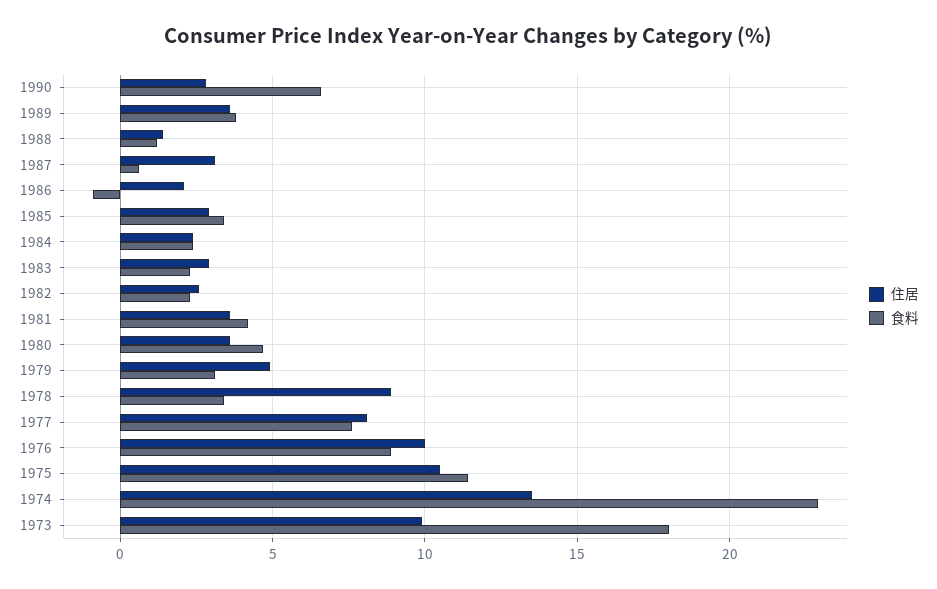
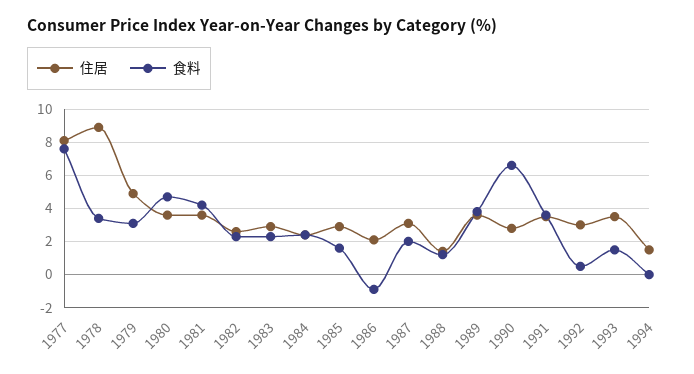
食料, 1987: 0.5 -> 2
食料, 1985: 3.5 -> 1.5
住居, 1976: 10 -> none
食料, 1976: 9 -> none
住居, 1975: 10.5 -> none
食料, 1975: 11.5 -> none
住居, 1974: 13.5 -> none
食料, 1974: 23 -> none
住居, 1973: 10 -> none
食料, 1973: 18 -> none
住居, 1991: none -> 3.5
食料, 1991: none -> 3.5
住居, 1992: none -> 3
食料, 1992: none -> 0.5
住居, 1993: none -> 3.5
食料, 1993: none -> 1.5
住居, 1994: none -> 1.5
食料, 1994: none -> 0

